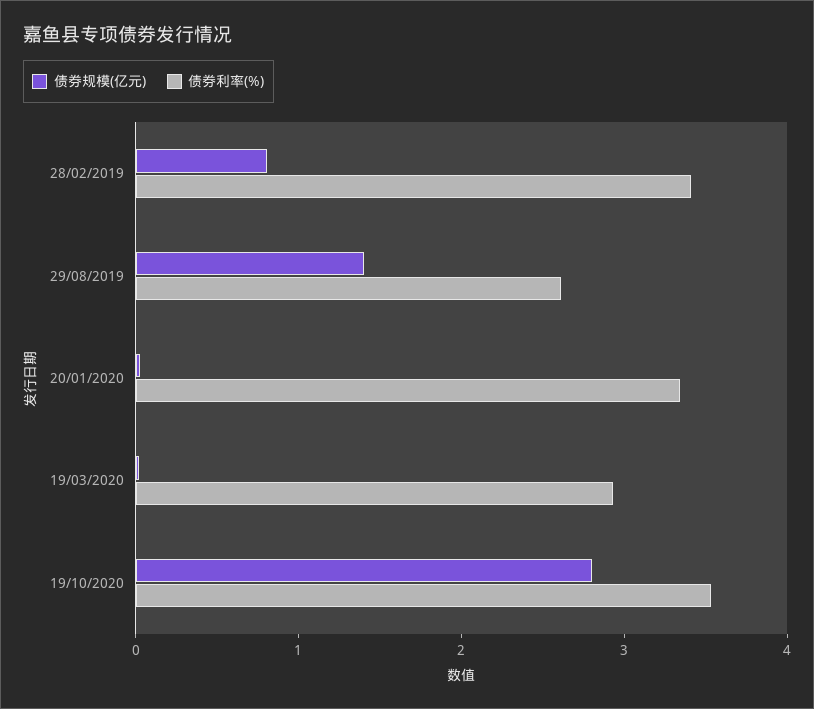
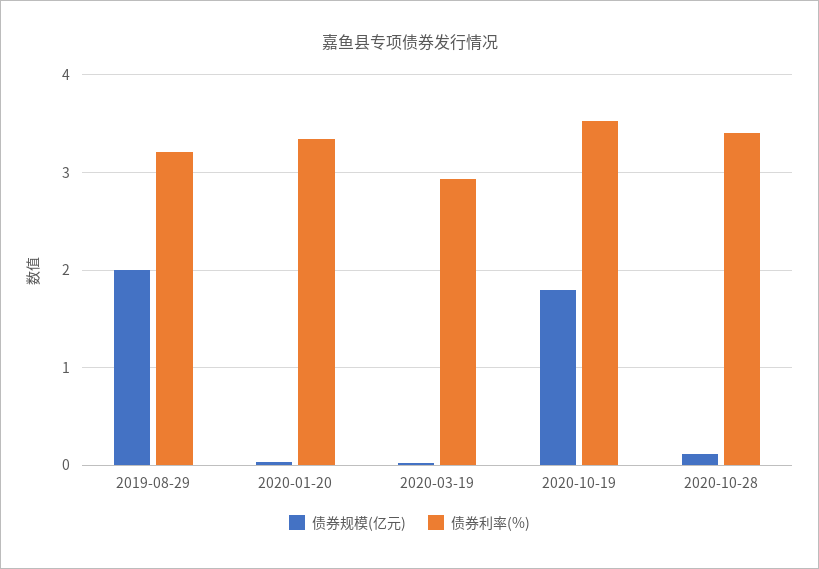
债券规模(亿元), 28/02/2019: 0.8 -> none
债券利率(%), 28/02/2019: 3.4 -> none
债券规模(亿元), 29/08/2019: 1.4 -> 2
债券利率(%), 29/08/2019: 2.6 -> 3.2
债券规模(亿元), 19/10/2020: 2.8 -> 1.8
债券规模(亿元), 2020-10-28: none -> 0.1
债券利率(%), 2020-10-28: none -> 3.4

